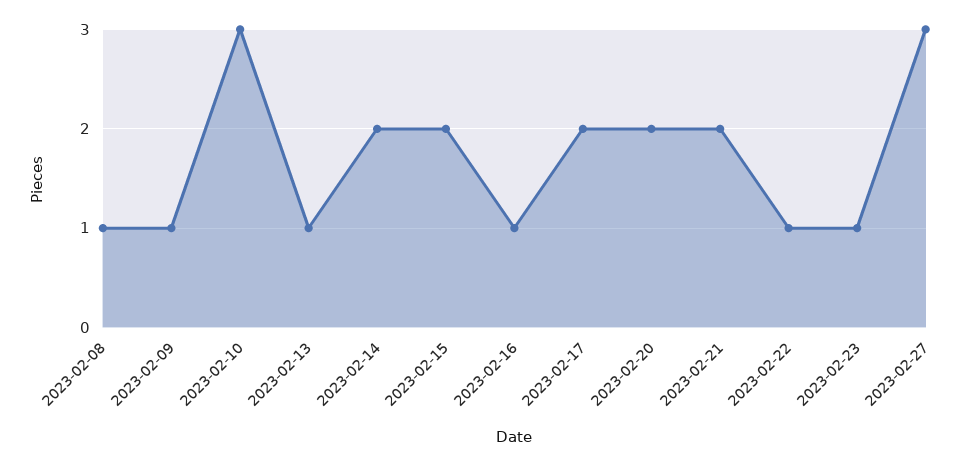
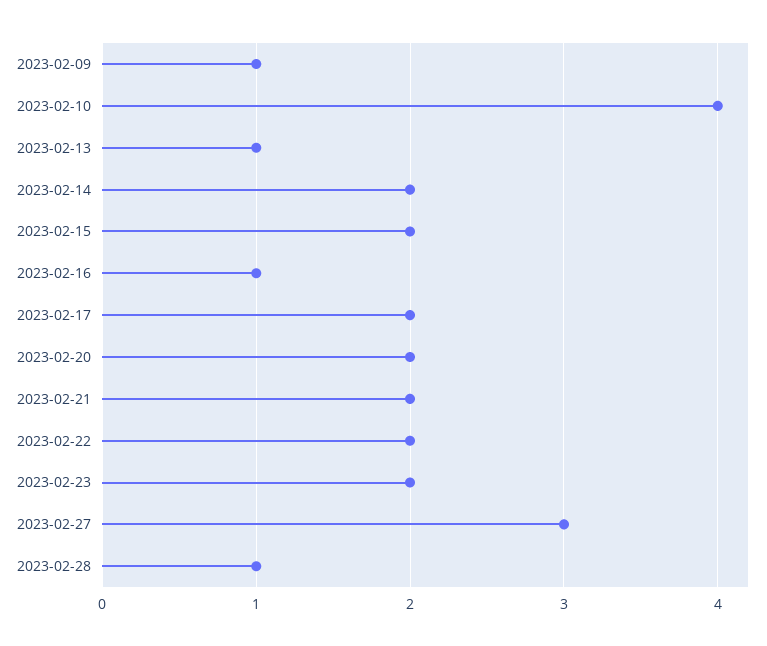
2023-02-08: 1 -> none
2023-02-10: 3 -> 4
2023-02-22: 1 -> 2
2023-02-23: 1 -> 2
2023-02-28: none -> 1

